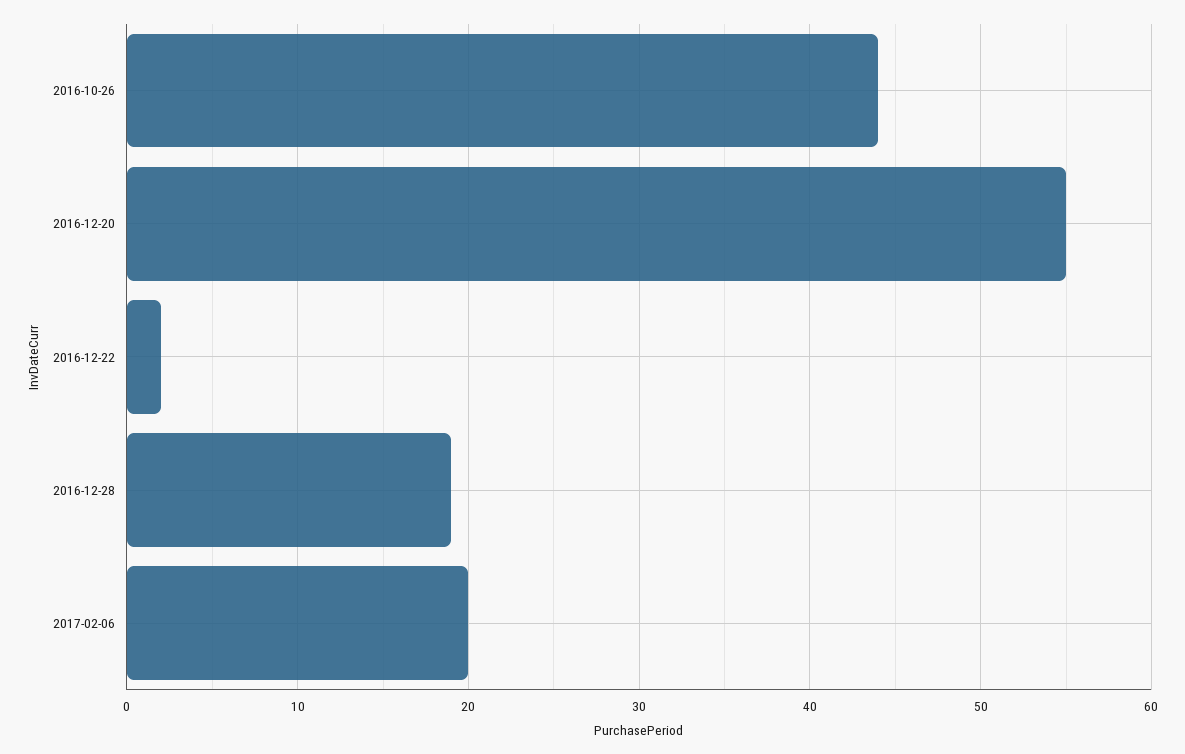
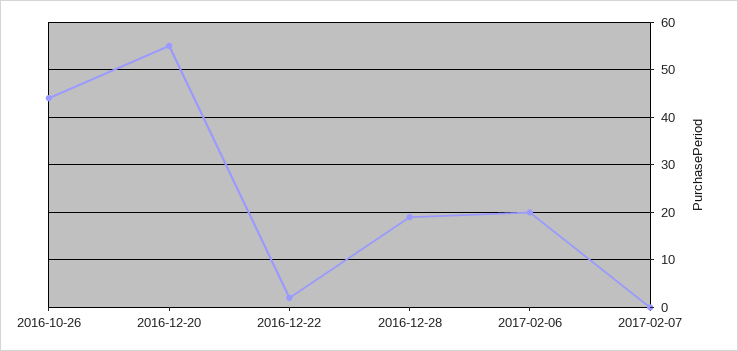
2017-02-07: none -> 0

